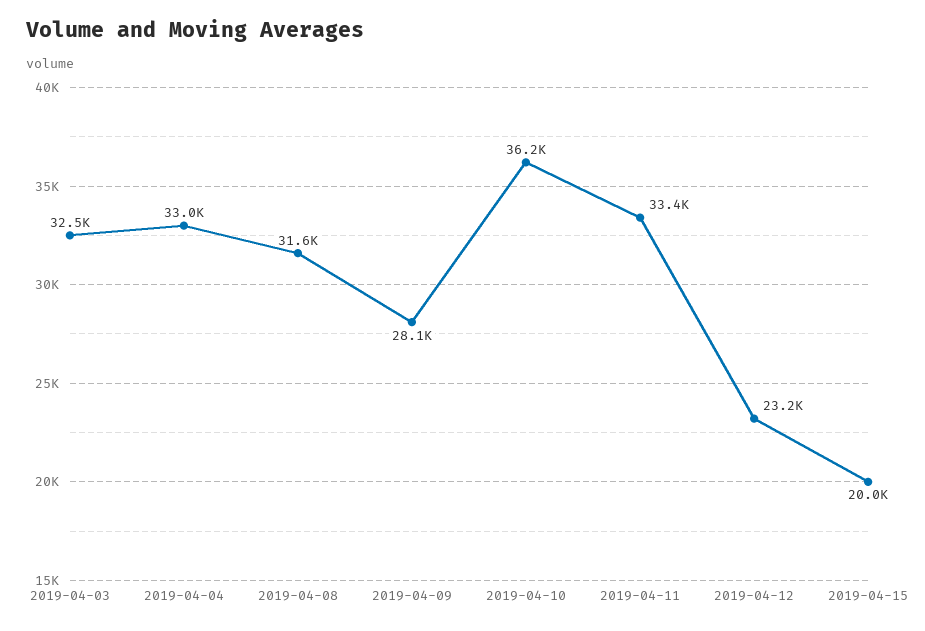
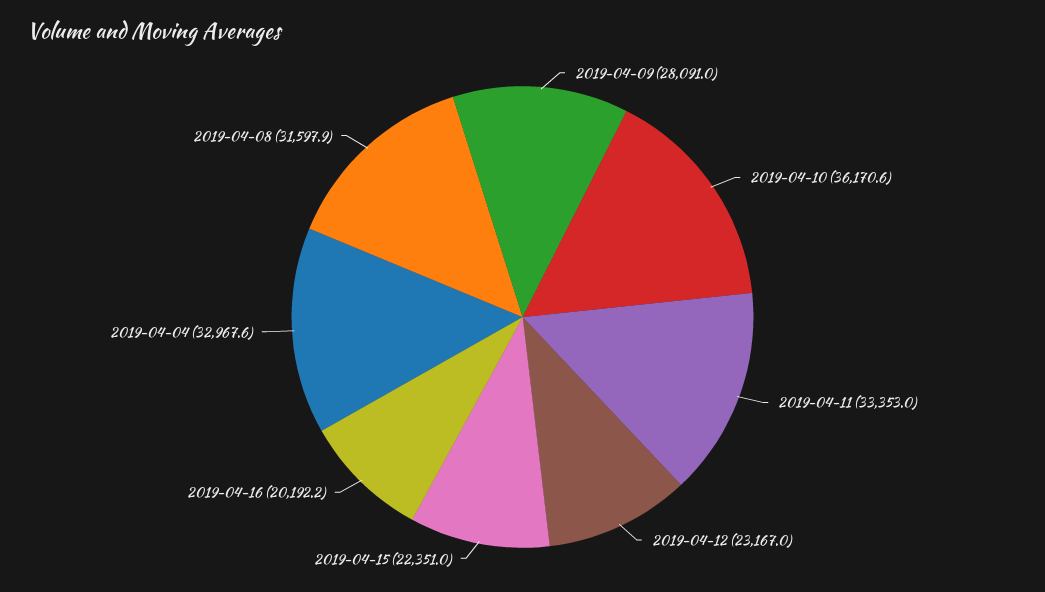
2019-04-03: 32500 -> none
2019-04-15: 20000 -> 22351
2019-04-16: none -> 20192.2

